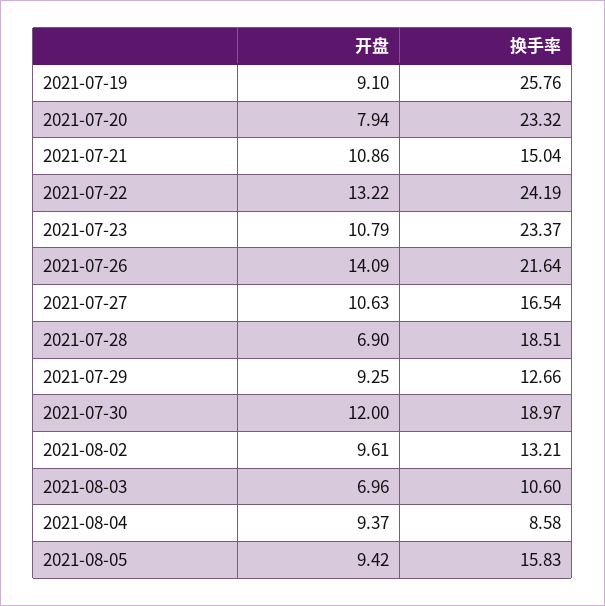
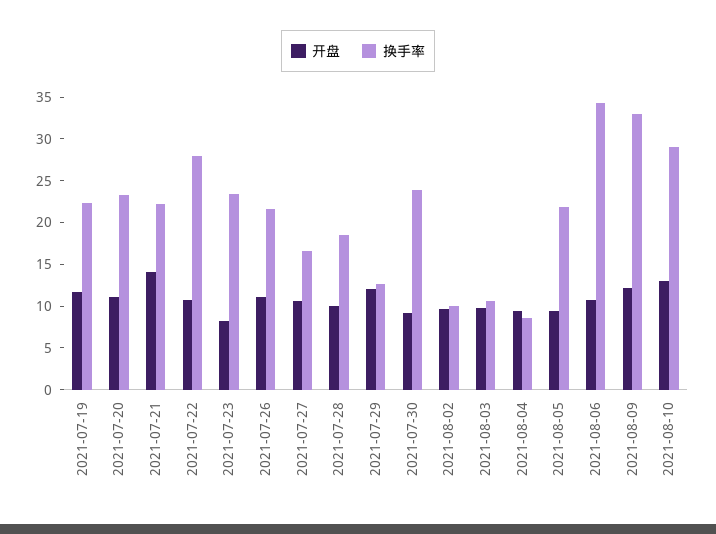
开盘, 2021-07-19: 9.1 -> 12
换手率, 2021-07-19: 25.76 -> 22
开盘, 2021-07-20: 7.94 -> 11
开盘, 2021-07-21: 10.86 -> 14
换手率, 2021-07-21: 15.04 -> 22
开盘, 2021-07-22: 13.22 -> 11
换手率, 2021-07-22: 24.19 -> 28
开盘, 2021-07-23: 10.79 -> 8
开盘, 2021-07-26: 14.09 -> 11
开盘, 2021-07-28: 6.9 -> 10
开盘, 2021-07-29: 9.25 -> 12
开盘, 2021-07-30: 12 -> 9
换手率, 2021-07-30: 18.97 -> 24
换手率, 2021-08-02: 13.21 -> 10
开盘, 2021-08-03: 6.96 -> 10
换手率, 2021-08-05: 15.83 -> 22
开盘, 2021-08-06: none -> 11
换手率, 2021-08-06: none -> 34
开盘, 2021-08-09: none -> 12
换手率, 2021-08-09: none -> 33
开盘, 2021-08-10: none -> 13
换手率, 2021-08-10: none -> 29

